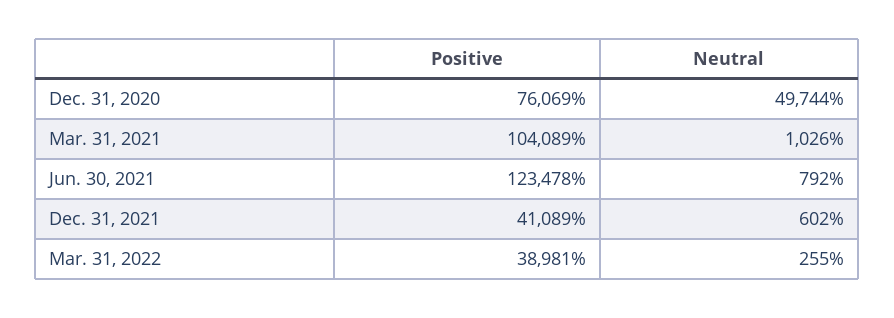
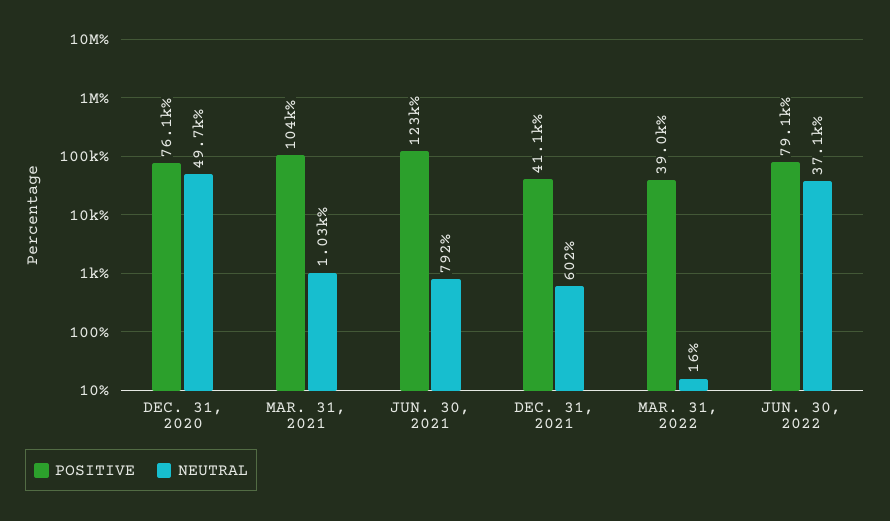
Neutral, Mar. 31, 2022: 255 -> 16
Positive, JUN. 30, 2022: none -> 79100
Neutral, JUN. 30, 2022: none -> 37100

